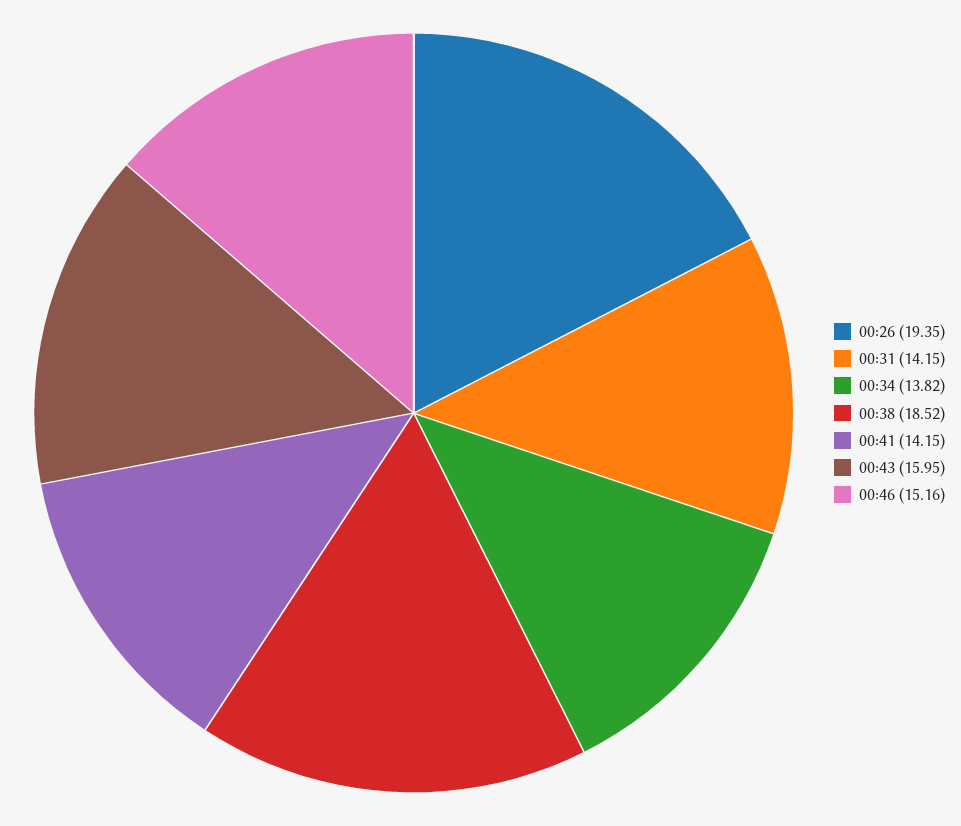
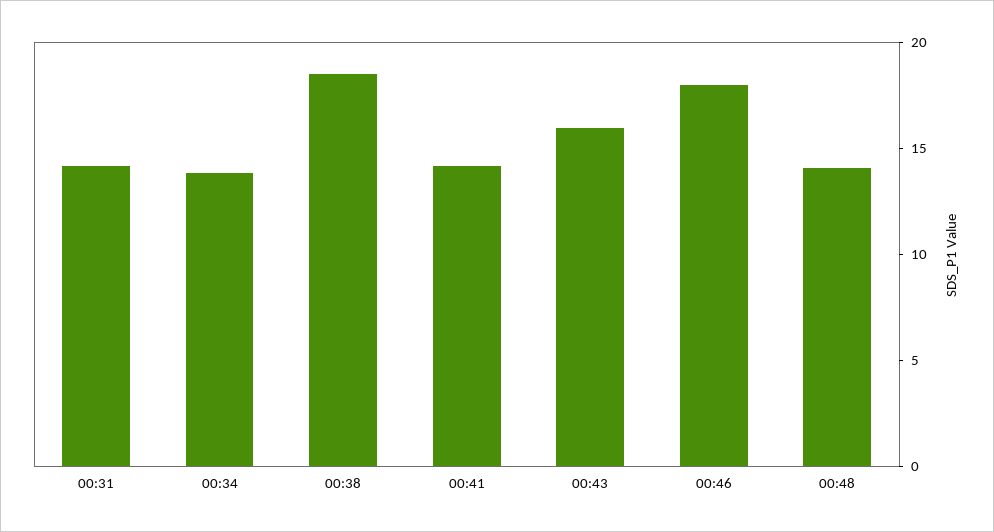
00:26: 19.35 -> none
00:46: 15.16 -> 18
00:48: none -> 14

